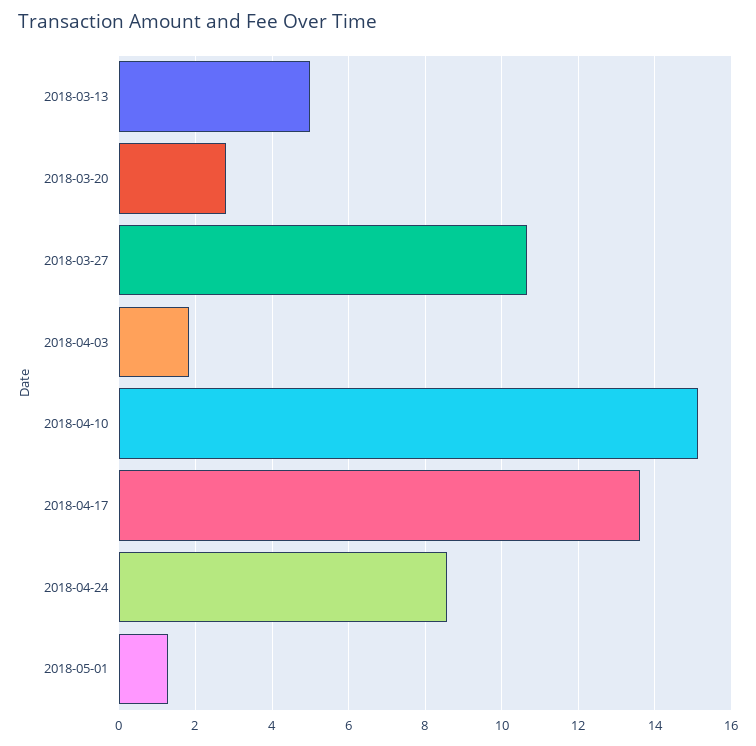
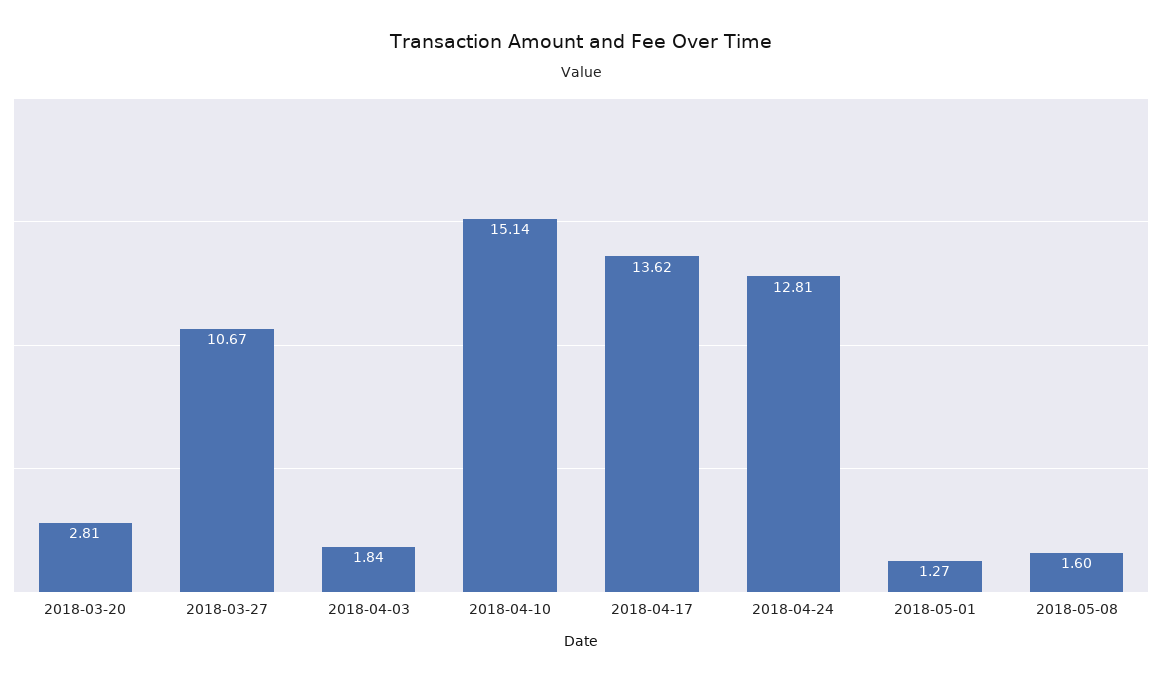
2018-03-13: 5 -> none
2018-04-24: 8.6 -> 12.81
2018-05-08: none -> 1.6

